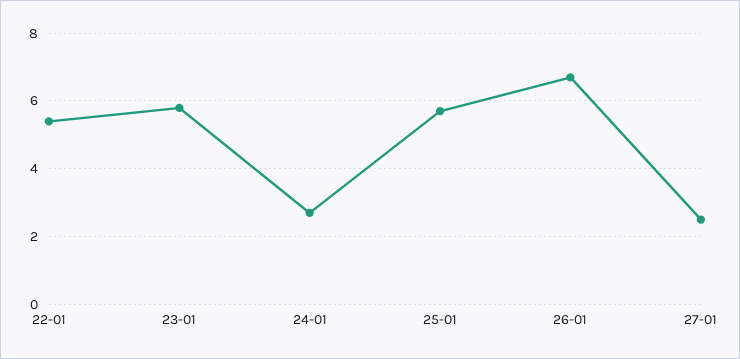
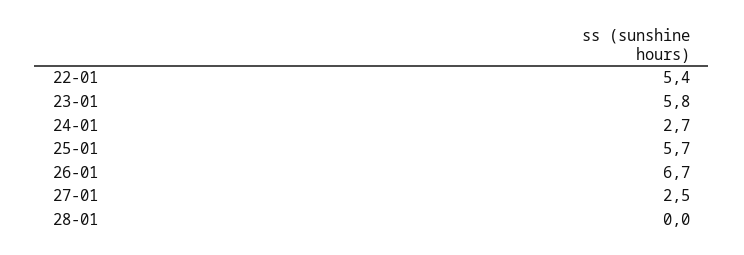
28-01: none -> 0

